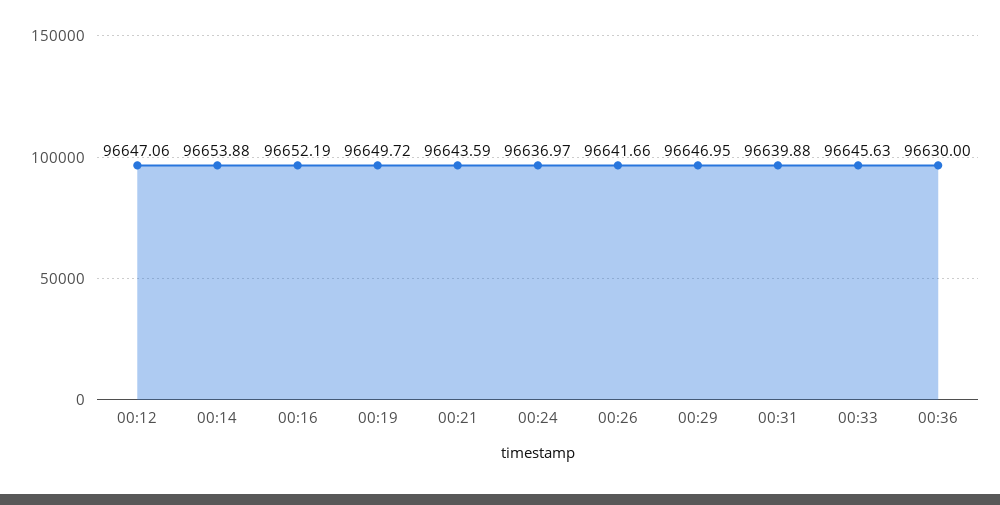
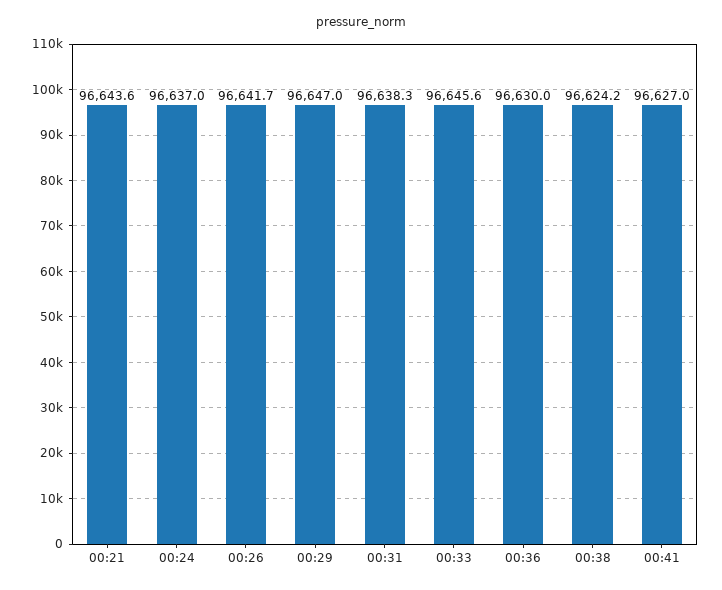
00:12: 96647.06 -> none
00:14: 96653.88 -> none
00:16: 96652.19 -> none
00:19: 96649.72 -> none
00:31: 96639.88 -> 96638.3
00:38: none -> 96624.2
00:41: none -> 96627

